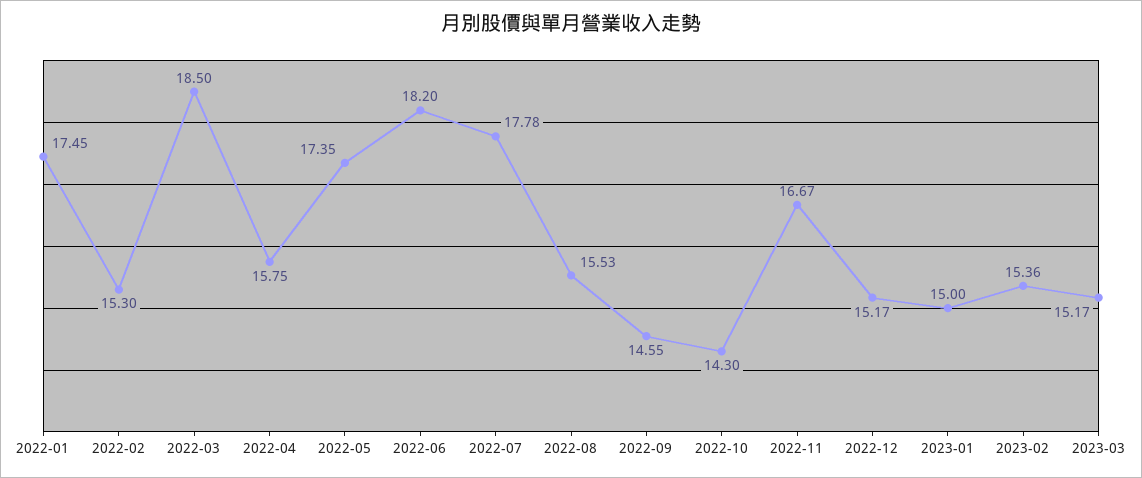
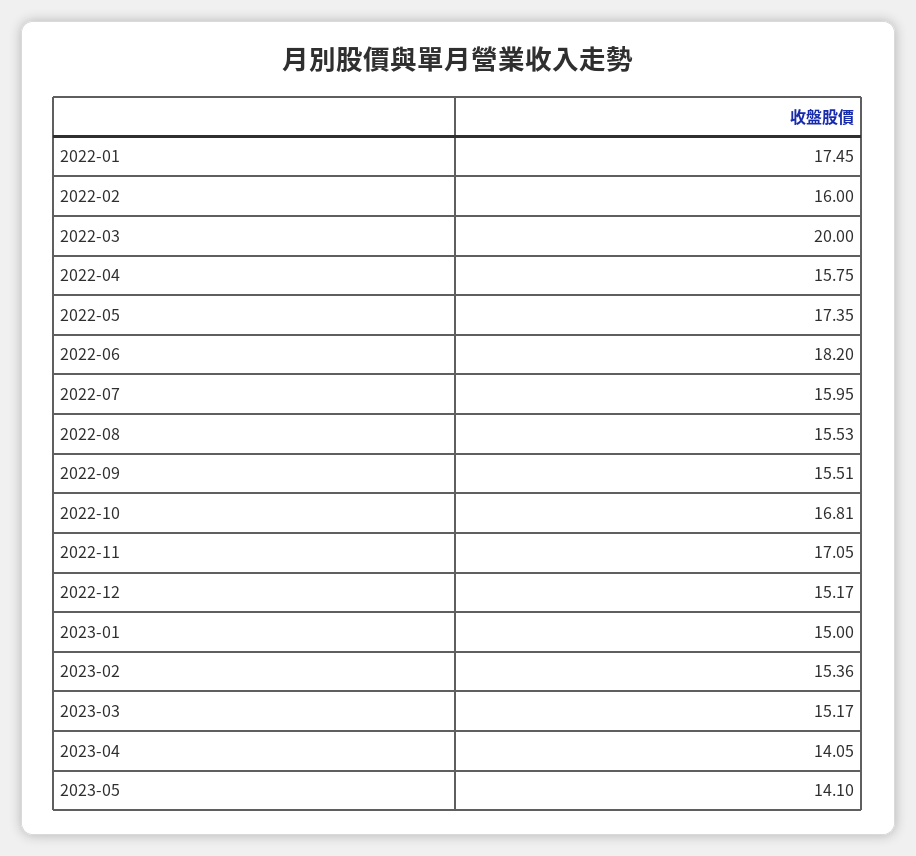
2022-02: 15.3 -> 16
2022-03: 18.5 -> 20
2022-07: 17.78 -> 15.95
2022-09: 14.55 -> 15.51
2022-10: 14.3 -> 16.81
2022-11: 16.67 -> 17.05
2023-04: none -> 14.05
2023-05: none -> 14.1

